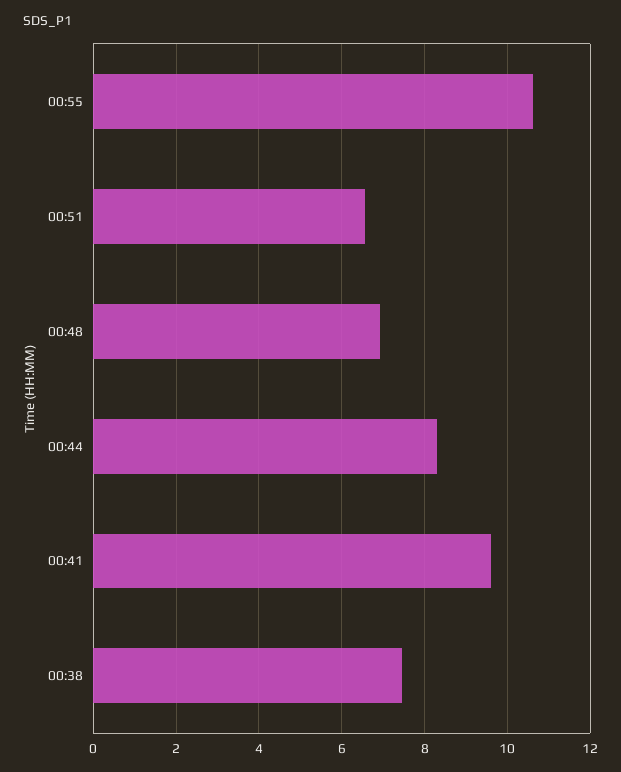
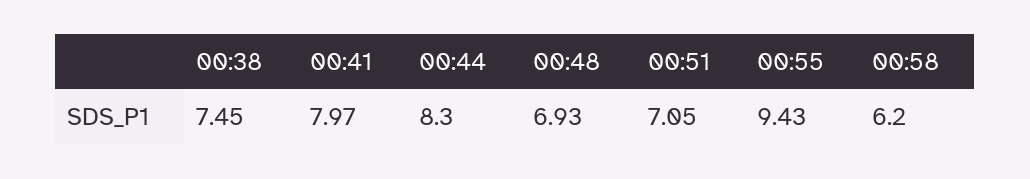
00:55: 10.6 -> 9.43
00:51: 6.6 -> 7.05
00:41: 9.6 -> 7.97
00:58: none -> 6.2

